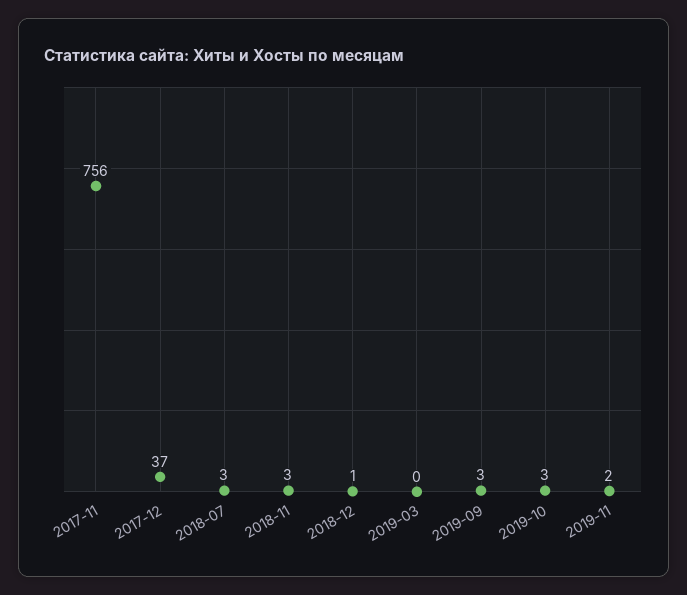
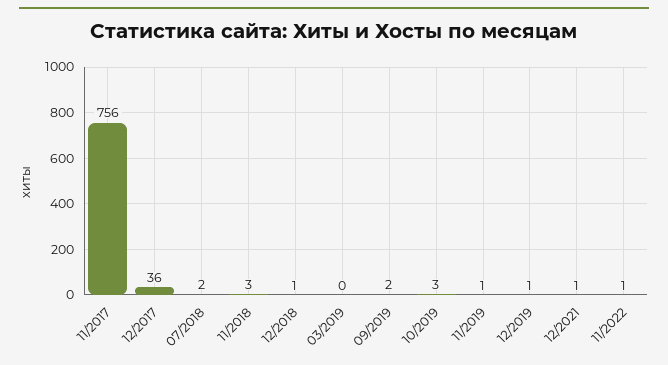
2017-12: 37 -> 36
2018-07: 3 -> 2
2019-09: 3 -> 2
2019-11: 2 -> 1
12/2019: none -> 1
12/2021: none -> 1
11/2022: none -> 1

